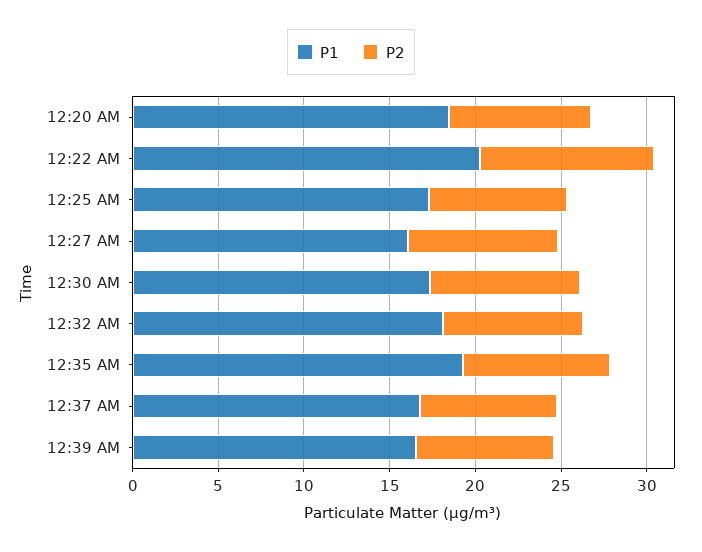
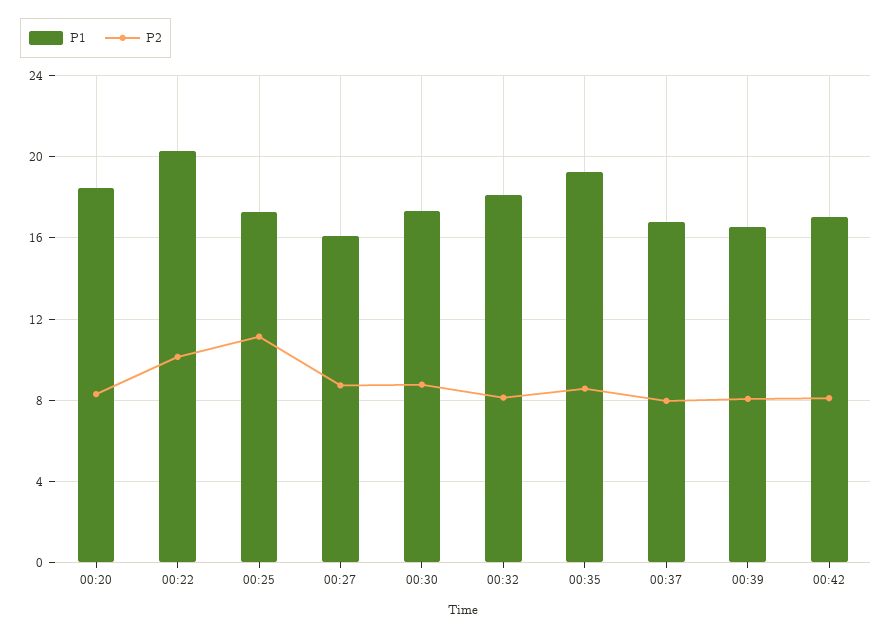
P2, 12:25 AM: 8 -> 11
P1, 00:42: none -> 17
P2, 00:42: none -> 8

